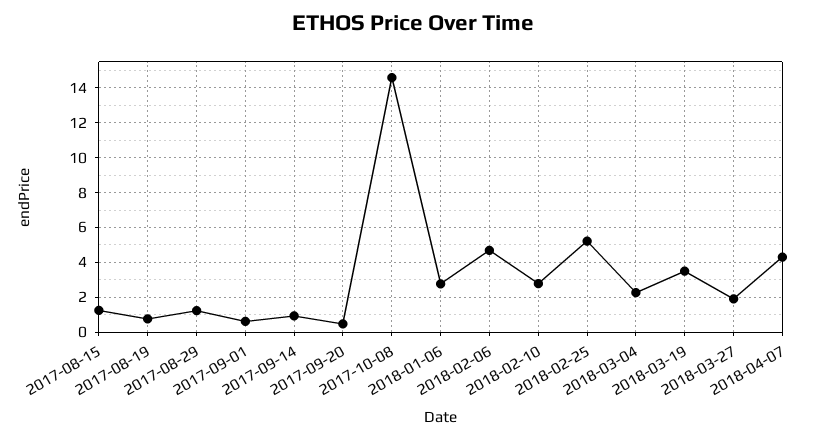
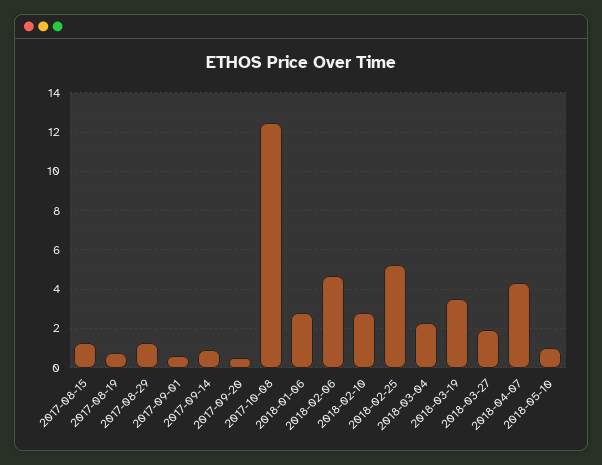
2017-10-08: 14.5 -> 12.5
2018-05-10: none -> 1

